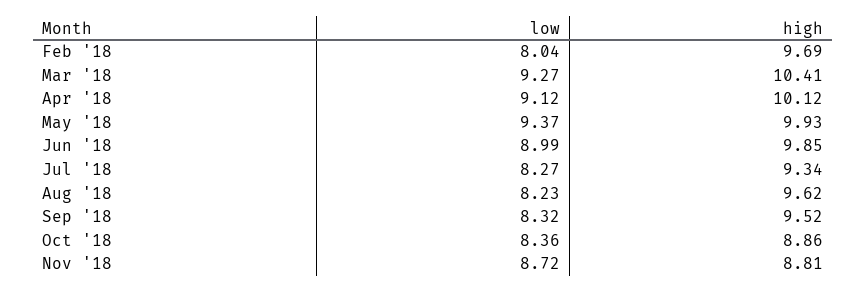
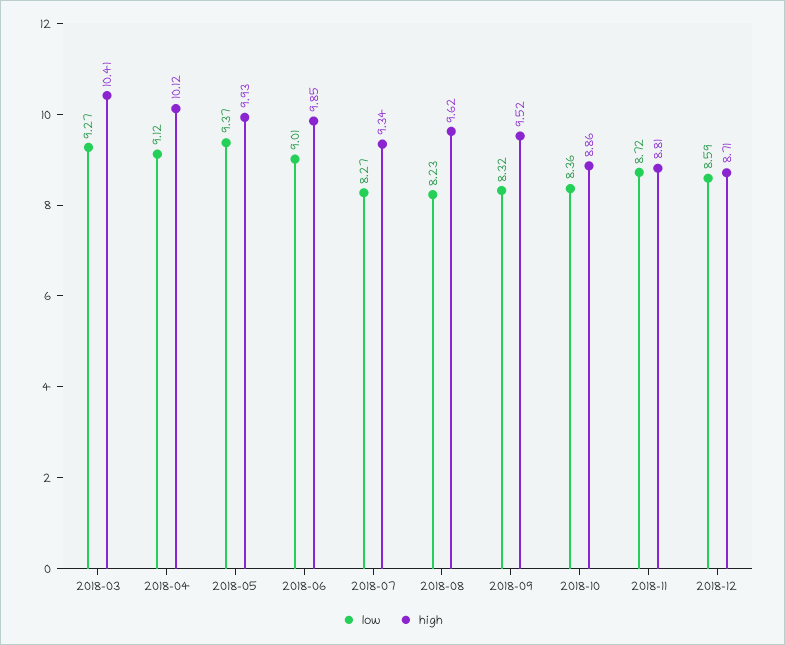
low, Feb '18: 8.04 -> none
high, Feb '18: 9.69 -> none
low, Jun '18: 8.99 -> 9.01
low, 2018-12: none -> 8.59
high, 2018-12: none -> 8.71

